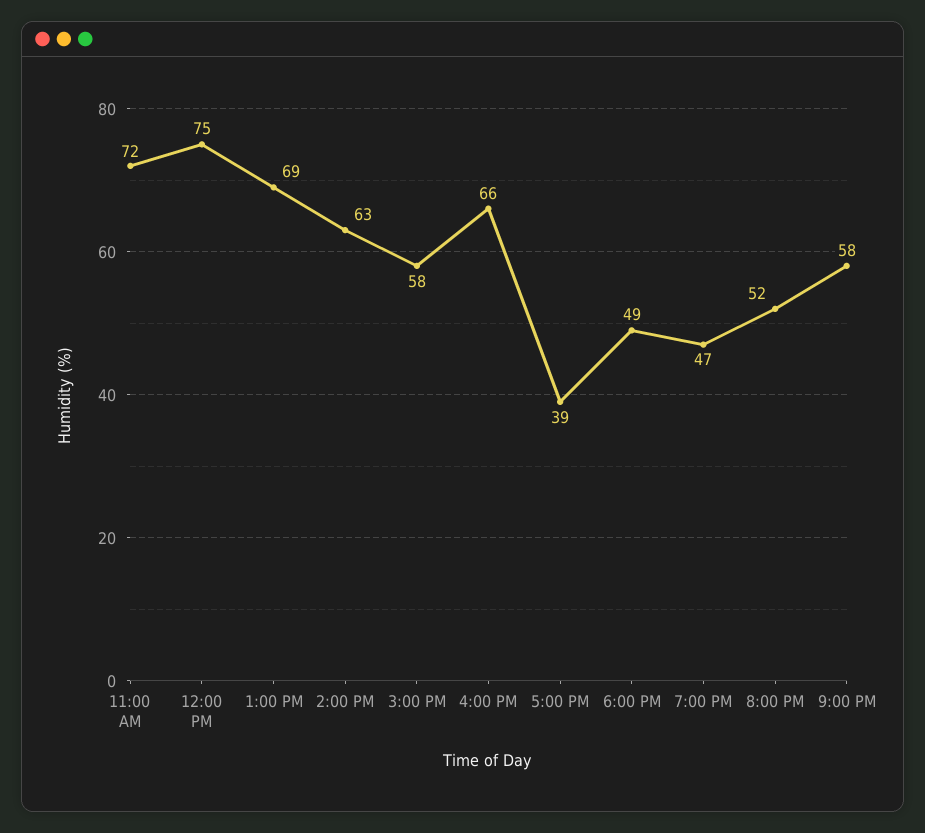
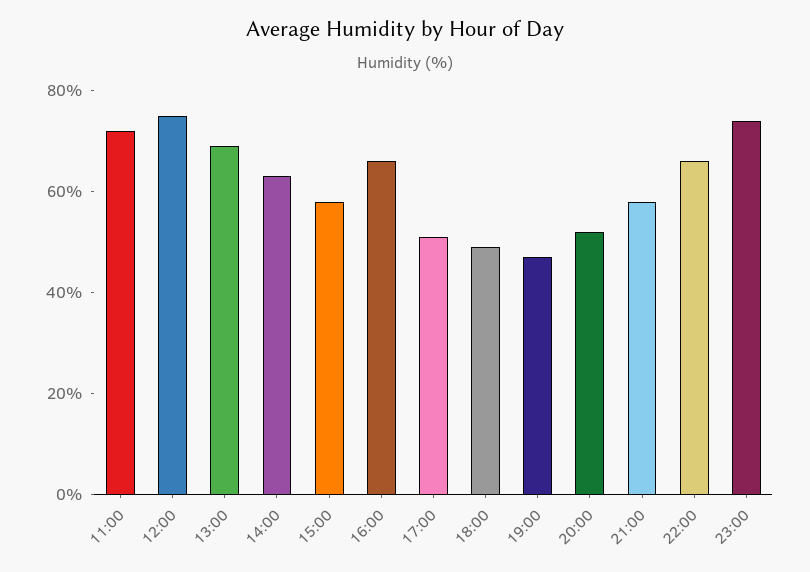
5:00 PM: 39 -> 50
22:00: none -> 65
23:00: none -> 75

